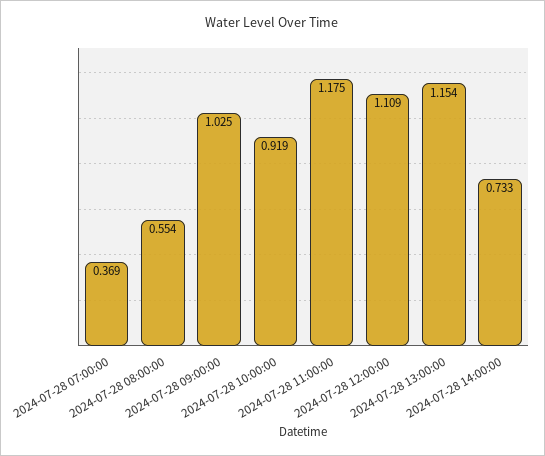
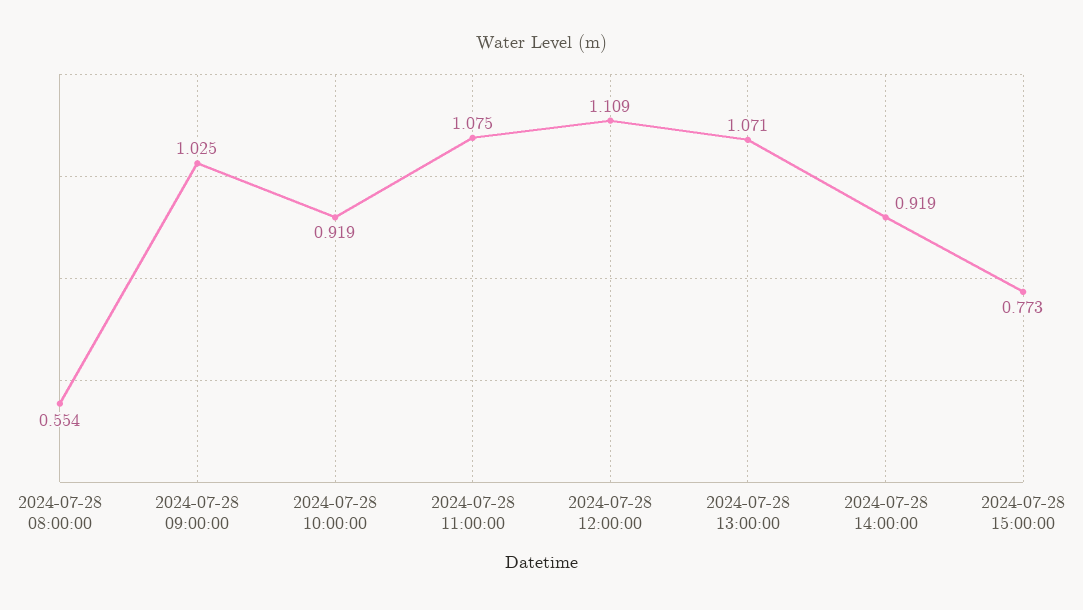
2024-07-28 07:00:00: 0.369 -> none
2024-07-28 11:00:00: 1.175 -> 1.075
2024-07-28 13:00:00: 1.154 -> 1.071
2024-07-28 14:00:00: 0.733 -> 0.919
2024-07-28 15:00:00: none -> 0.773

